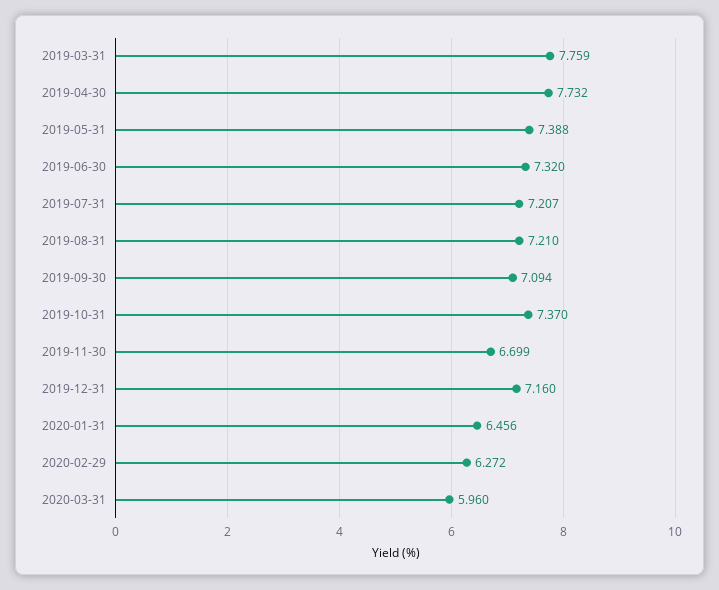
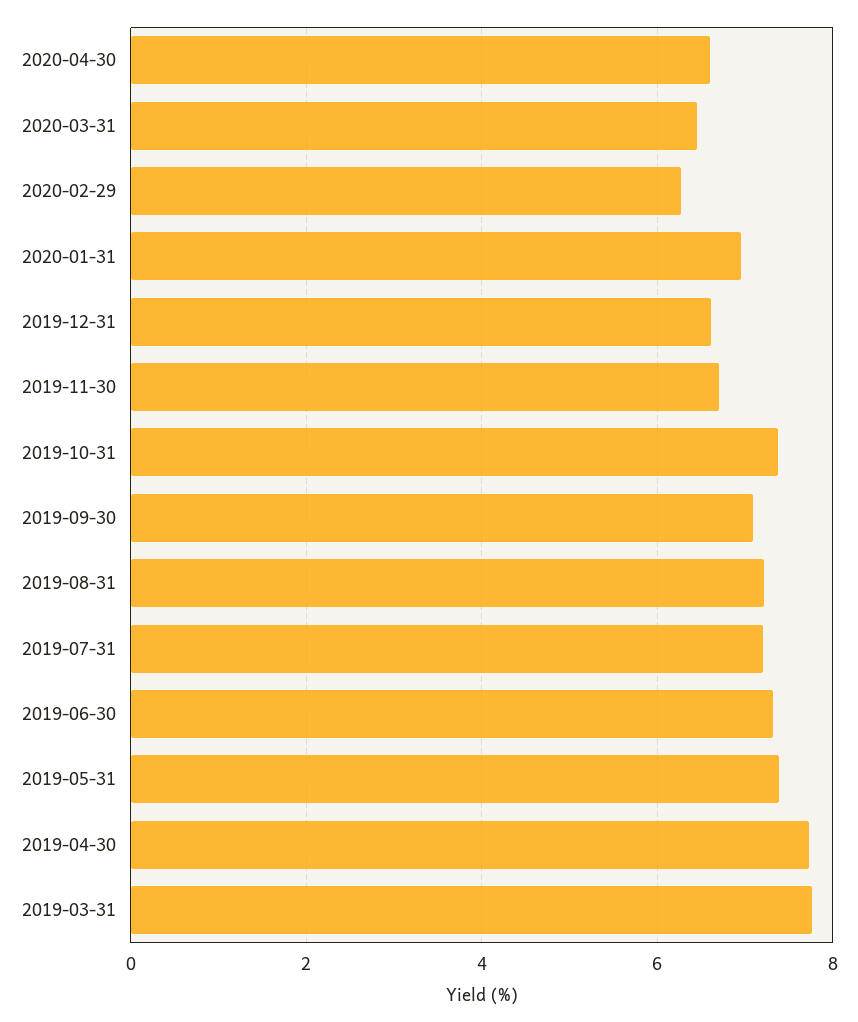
2019-12-31: 7.16 -> 6.6
2020-01-31: 6.456 -> 7
2020-03-31: 5.96 -> 6.4
2020-04-30: none -> 6.6

